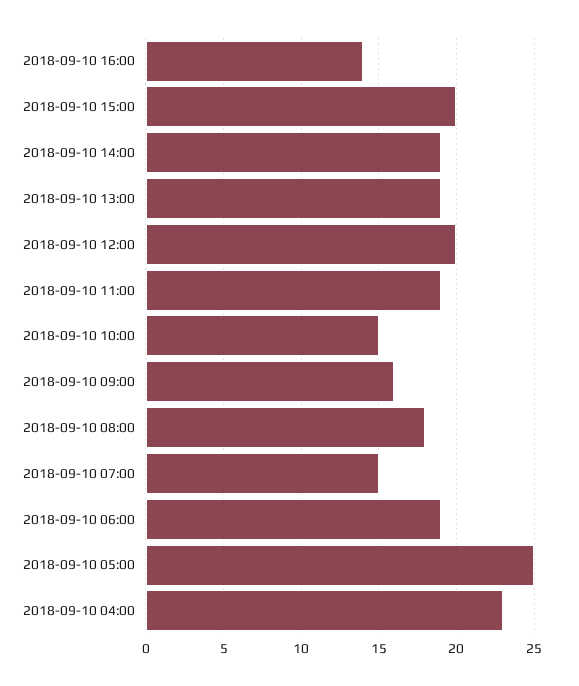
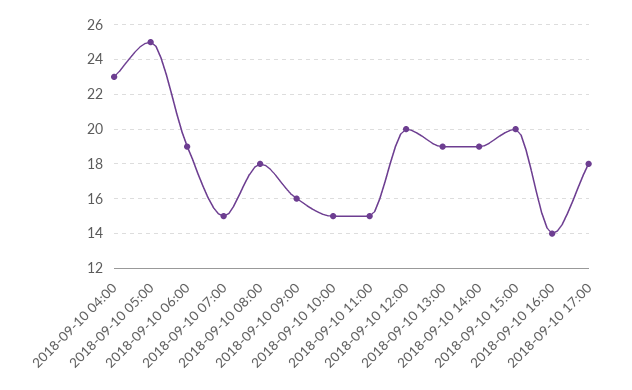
2018-09-10 11:00: 19 -> 15
2018-09-10 17:00: none -> 18

